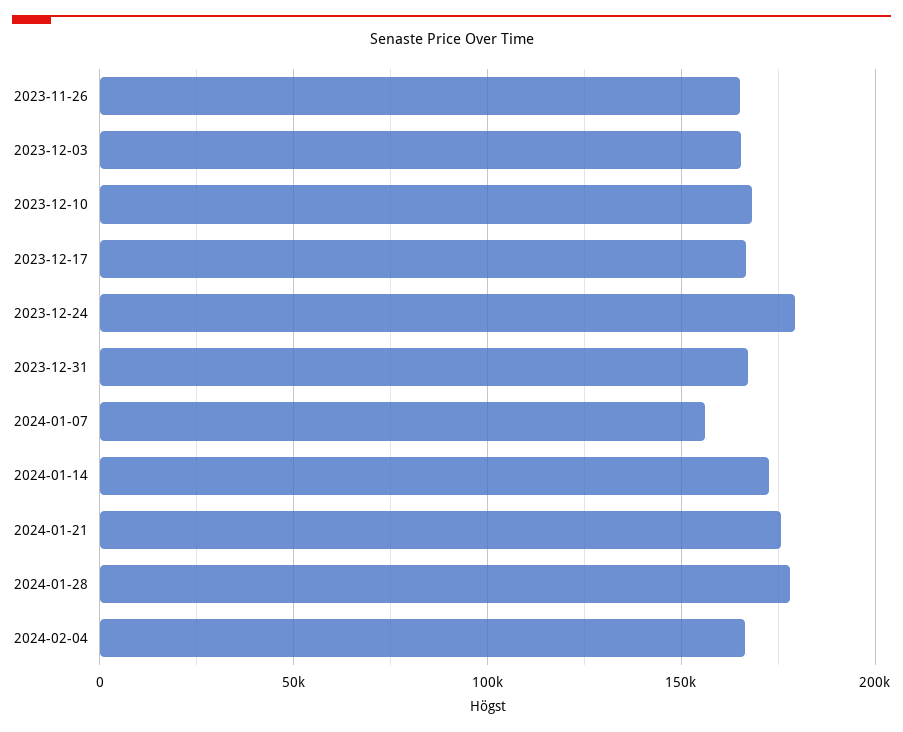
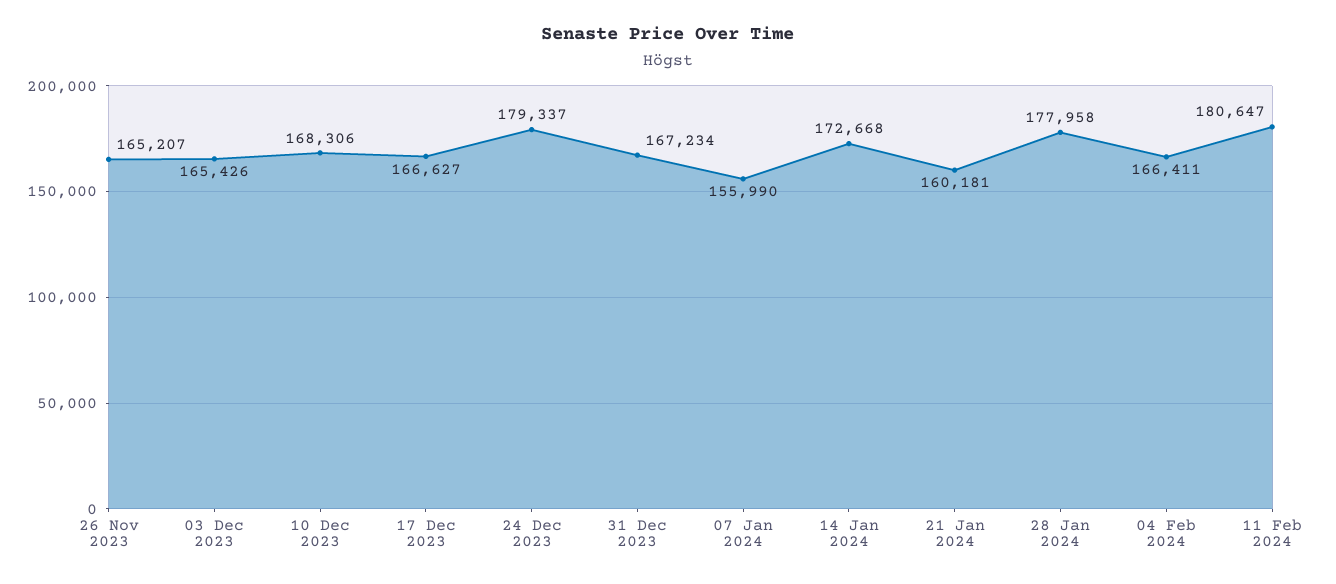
2024-01-21: 175000 -> 160181
11 Feb 2024: none -> 180647

